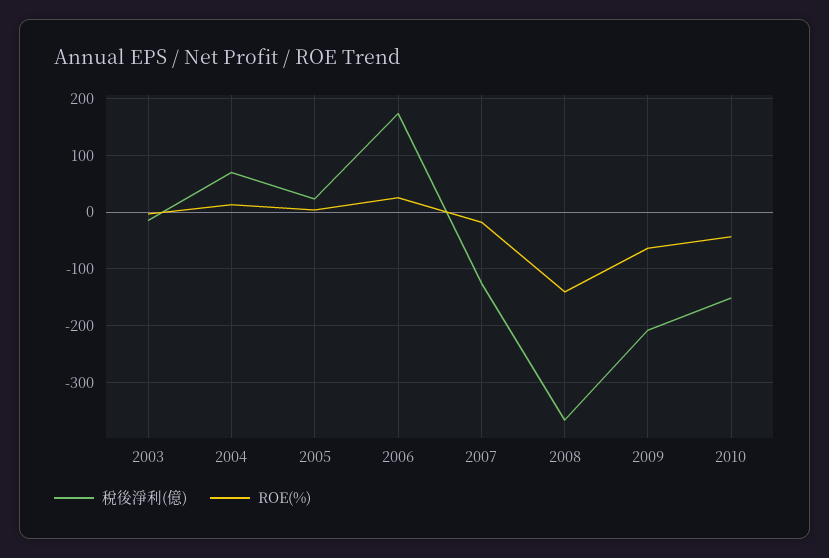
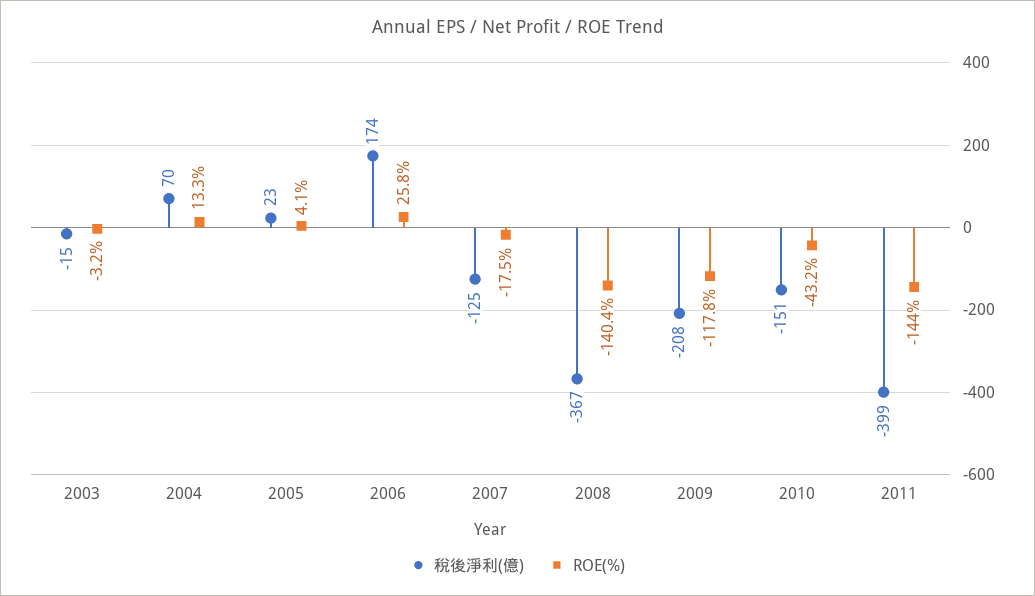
ROE(%), 2009: -60 -> -117.8
稅後淨利(億), 2011: none -> -399
ROE(%), 2011: none -> -144

